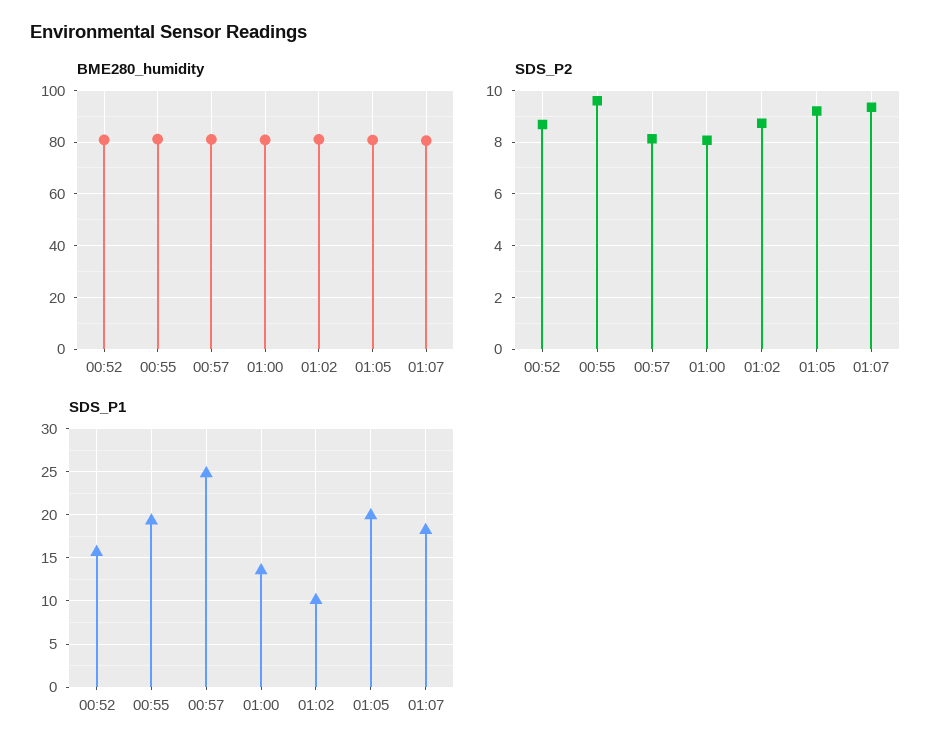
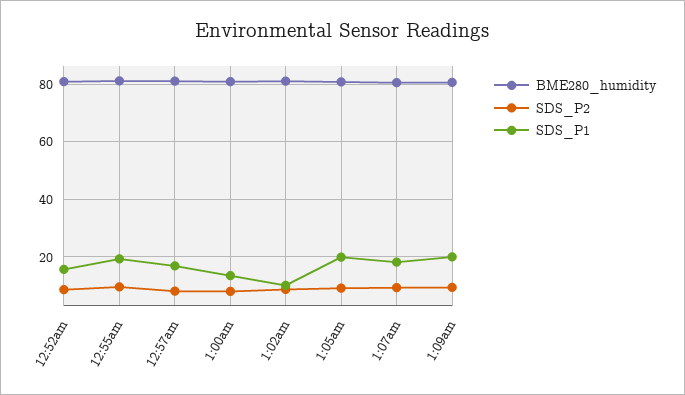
SDS_P1, 00:57: 25 -> 17.5
BME280_humidity, 1:09am: none -> 80
SDS_P2, 1:09am: none -> 10
SDS_P1, 1:09am: none -> 20

